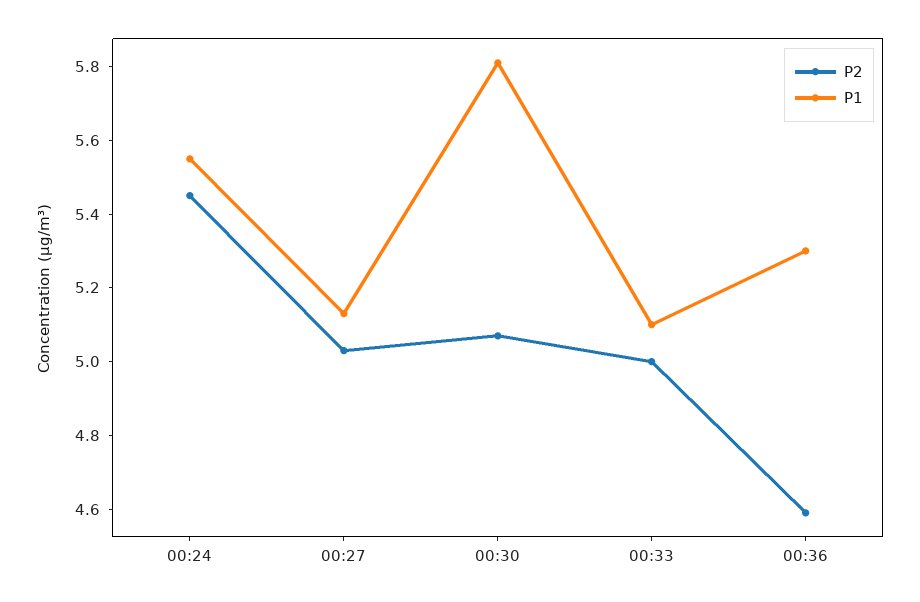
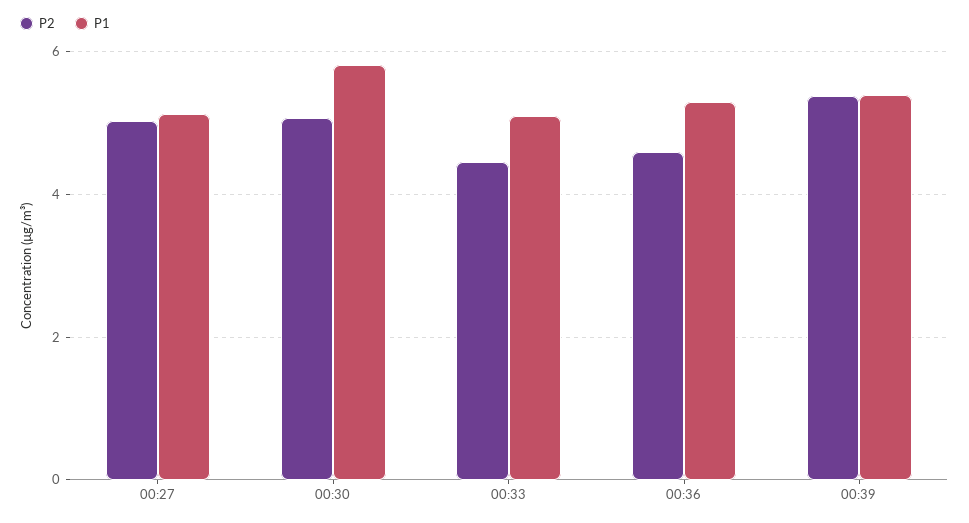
P2, 00:24: 5.45 -> none
P1, 00:24: 5.55 -> none
P2, 00:33: 5 -> 4.4
P2, 00:39: none -> 5.4
P1, 00:39: none -> 5.4

